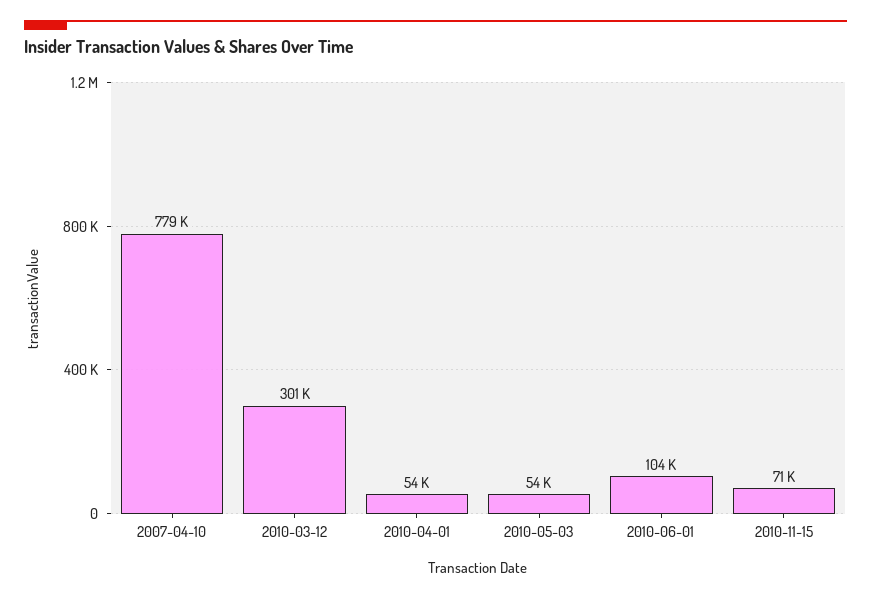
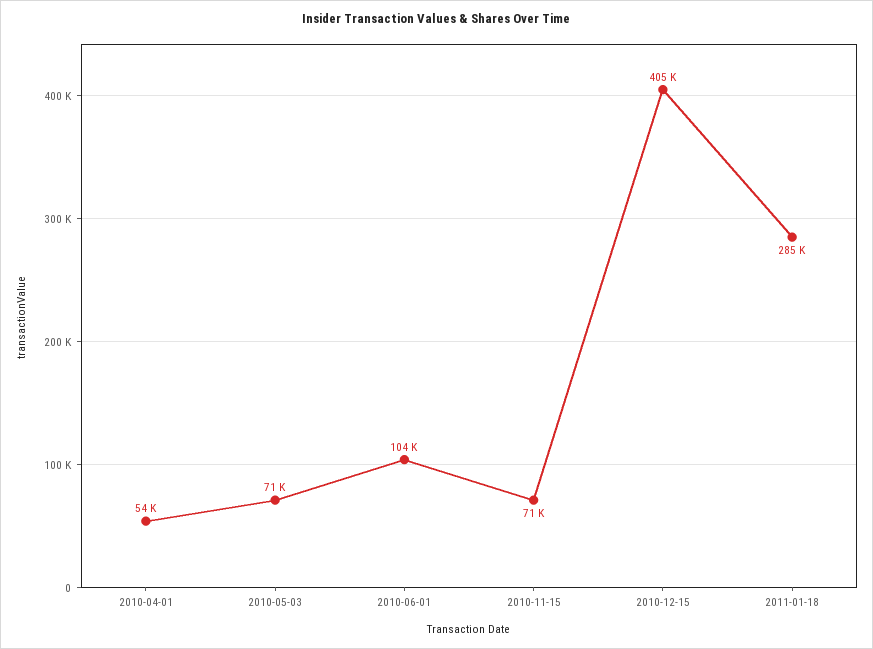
2007-04-10: 779000 -> none
2010-03-12: 301000 -> none
2010-05-03: 54000 -> 71000
2010-12-15: none -> 405000
2011-01-18: none -> 285000

